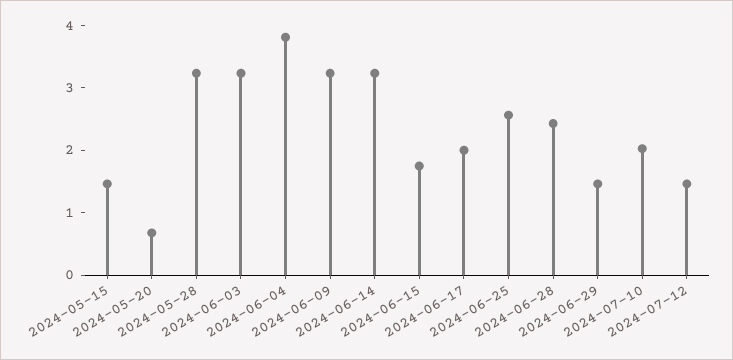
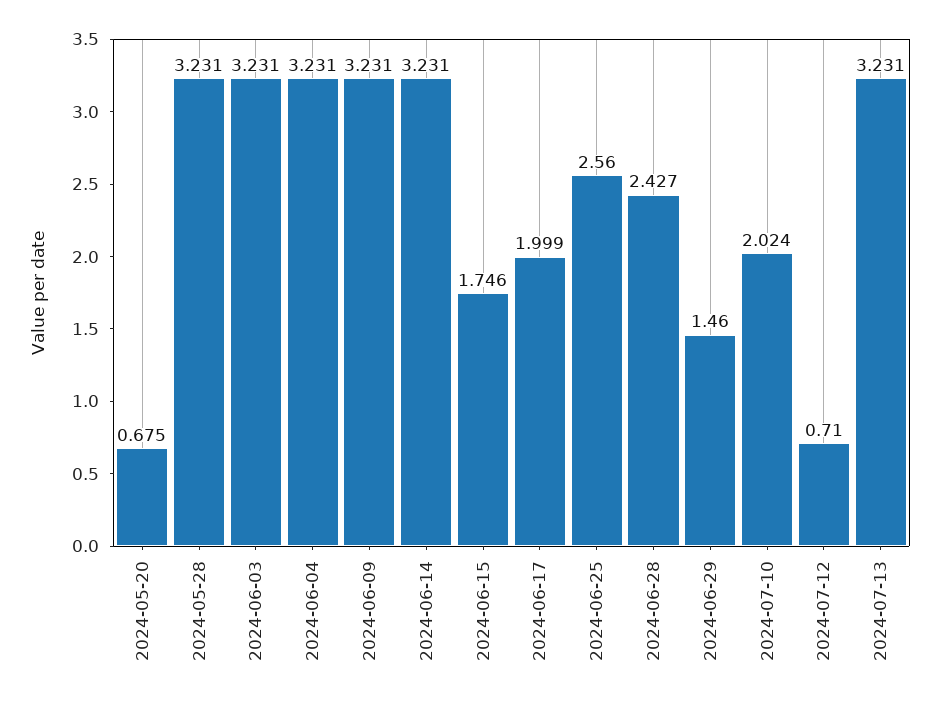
2024-05-15: 1.4 -> none
2024-06-04: 3.8 -> 3.231
2024-07-12: 1.4 -> 0.71
2024-07-13: none -> 3.231

